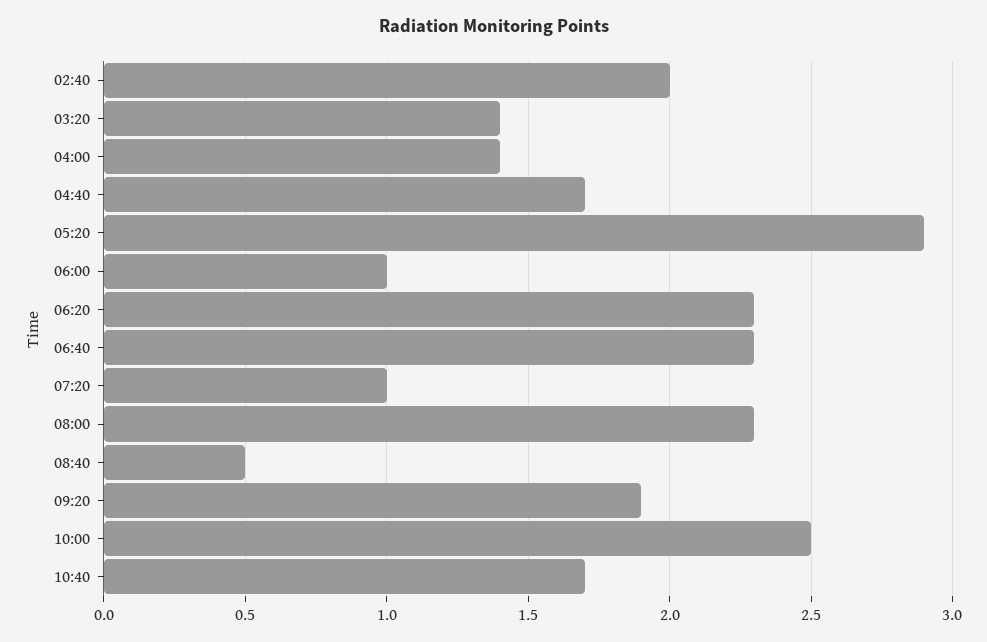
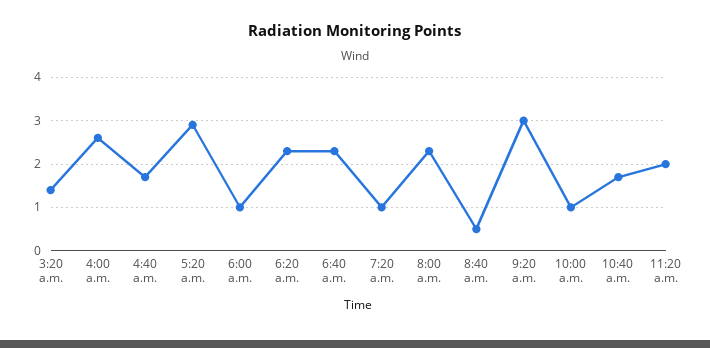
02:40: 2 -> none
04:00: 1.4 -> 2.5
09:20: 1.9 -> 3
10:00: 2.5 -> 1
11:20 a.m.: none -> 2

